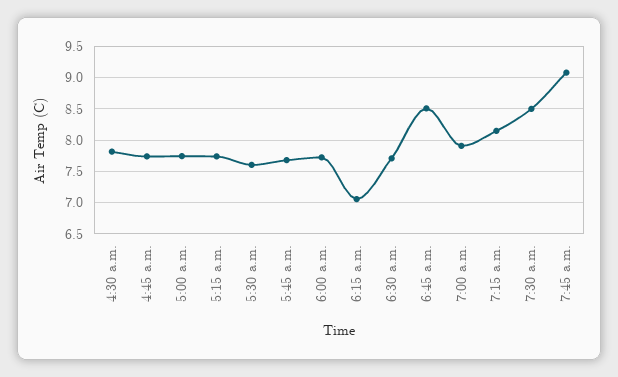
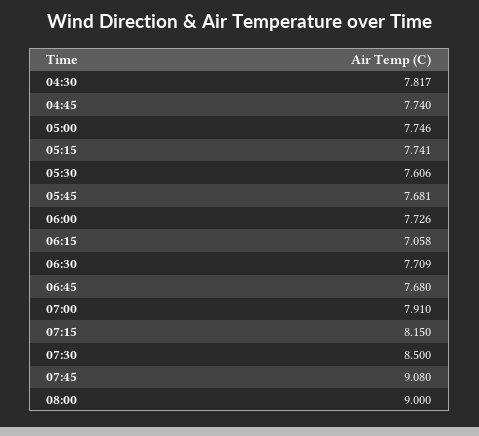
6:45 a.m.: 8.5 -> 7.68
08:00: none -> 9

